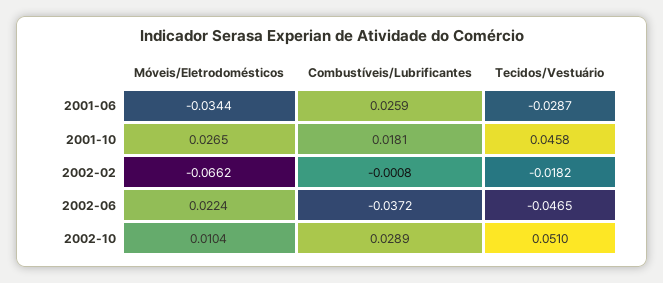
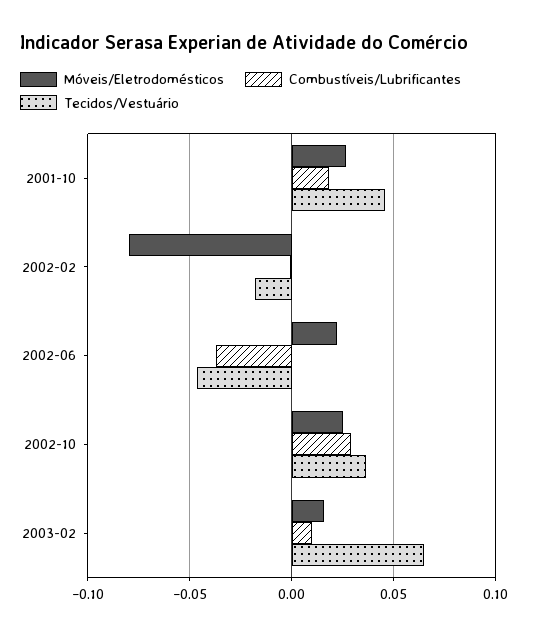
Móveis/Eletrodomésticos, 2001-06: -0.0344 -> none
Combustíveis/Lubrificantes, 2001-06: 0.0259 -> none
Tecidos/Vestuário, 2001-06: -0.0287 -> none
Móveis/Eletrodomésticos, 2002-02: -0.0662 -> -0.08
Móveis/Eletrodomésticos, 2002-10: 0.0104 -> 0.025
Tecidos/Vestuário, 2002-10: 0.051 -> 0.035
Móveis/Eletrodomésticos, 2003-02: none -> 0.015
Combustíveis/Lubrificantes, 2003-02: none -> 0.01
Tecidos/Vestuário, 2003-02: none -> 0.065

